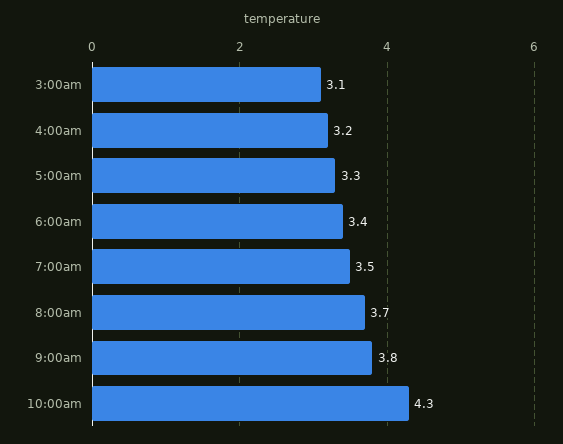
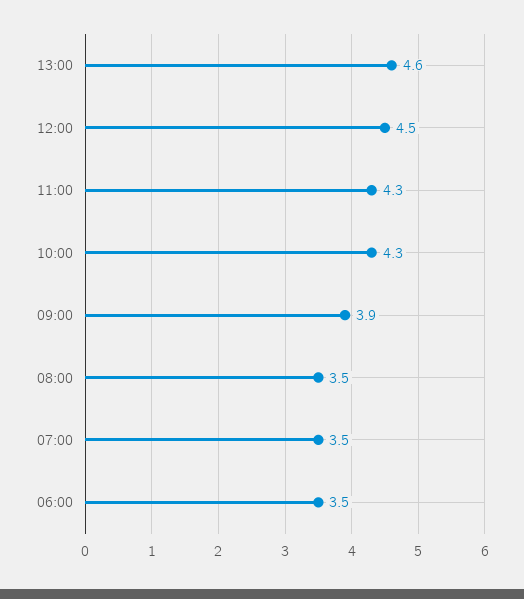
3:00am: 3.1 -> none
4:00am: 3.2 -> none
5:00am: 3.3 -> none
6:00am: 3.4 -> 3.5
8:00am: 3.7 -> 3.5
9:00am: 3.8 -> 3.9
13:00: none -> 4.6
12:00: none -> 4.5
11:00: none -> 4.3

